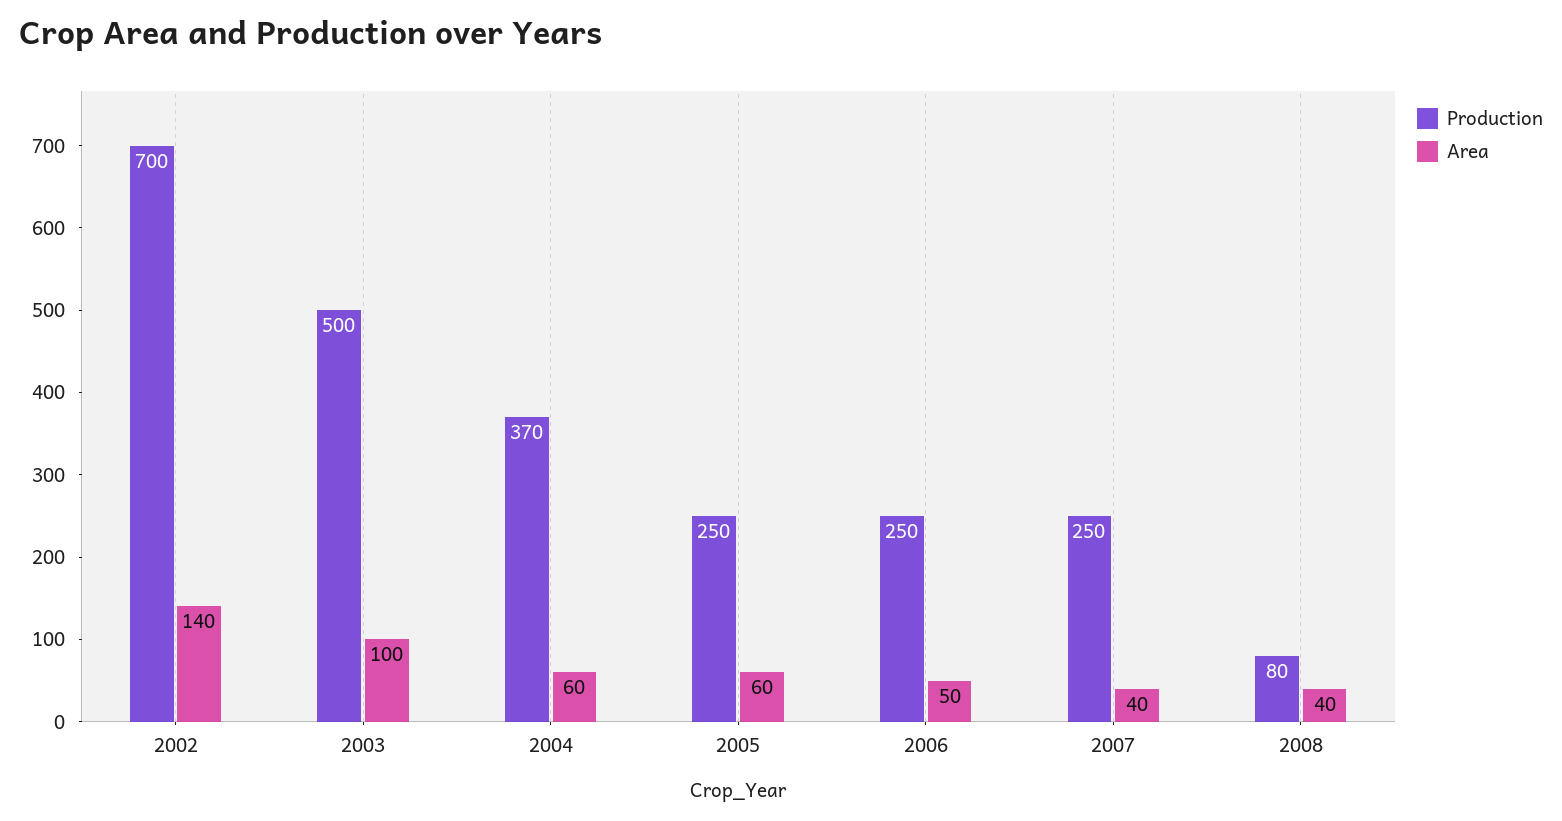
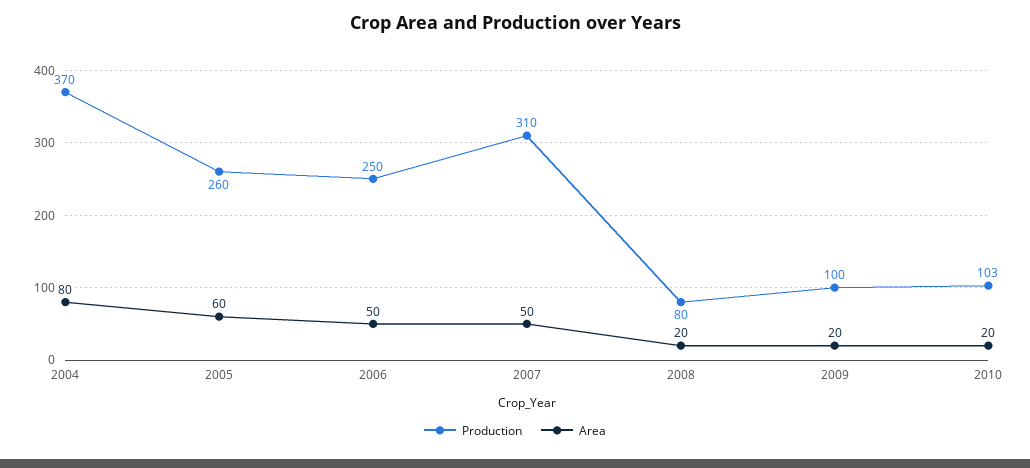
Production, 2002: 700 -> none
Area, 2002: 140 -> none
Production, 2003: 500 -> none
Area, 2003: 100 -> none
Area, 2004: 60 -> 80
Production, 2005: 250 -> 260
Production, 2007: 250 -> 310
Area, 2007: 40 -> 50
Area, 2008: 40 -> 20
Production, 2009: none -> 100
Area, 2009: none -> 20
Production, 2010: none -> 103
Area, 2010: none -> 20

